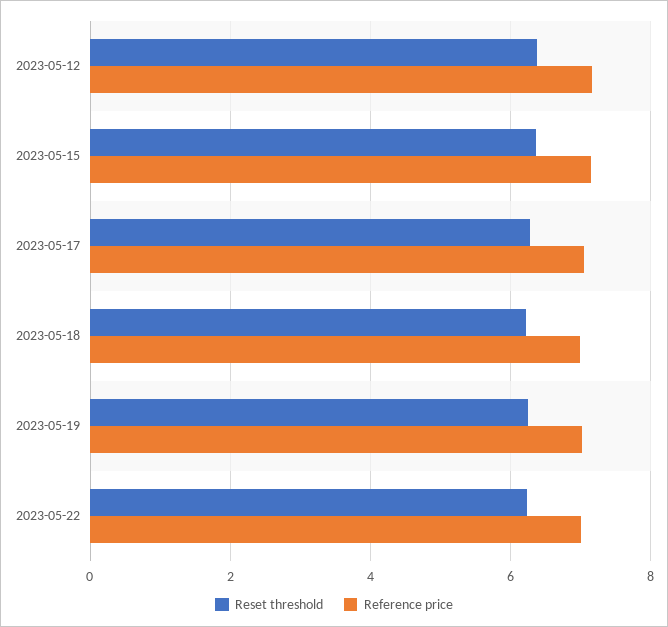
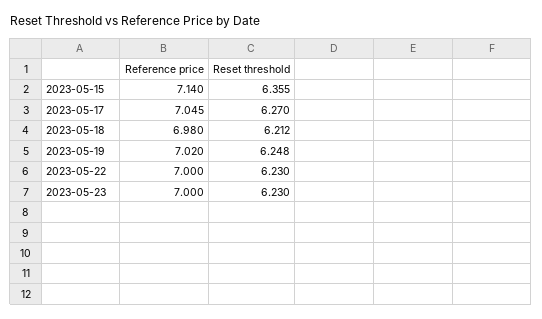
Reset threshold, 2023-05-12: 6.4 -> none
Reference price, 2023-05-12: 7.2 -> none
Reference price, 2023-05-23: none -> 7
Reset threshold, 2023-05-23: none -> 6.23

